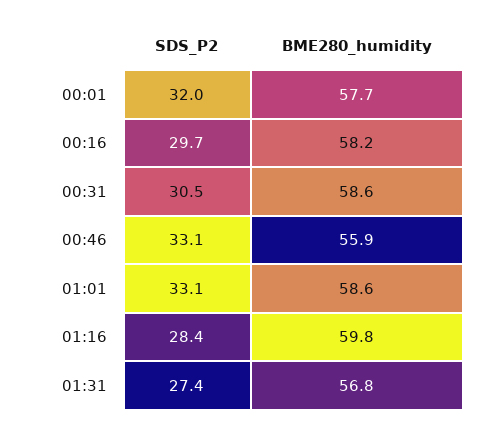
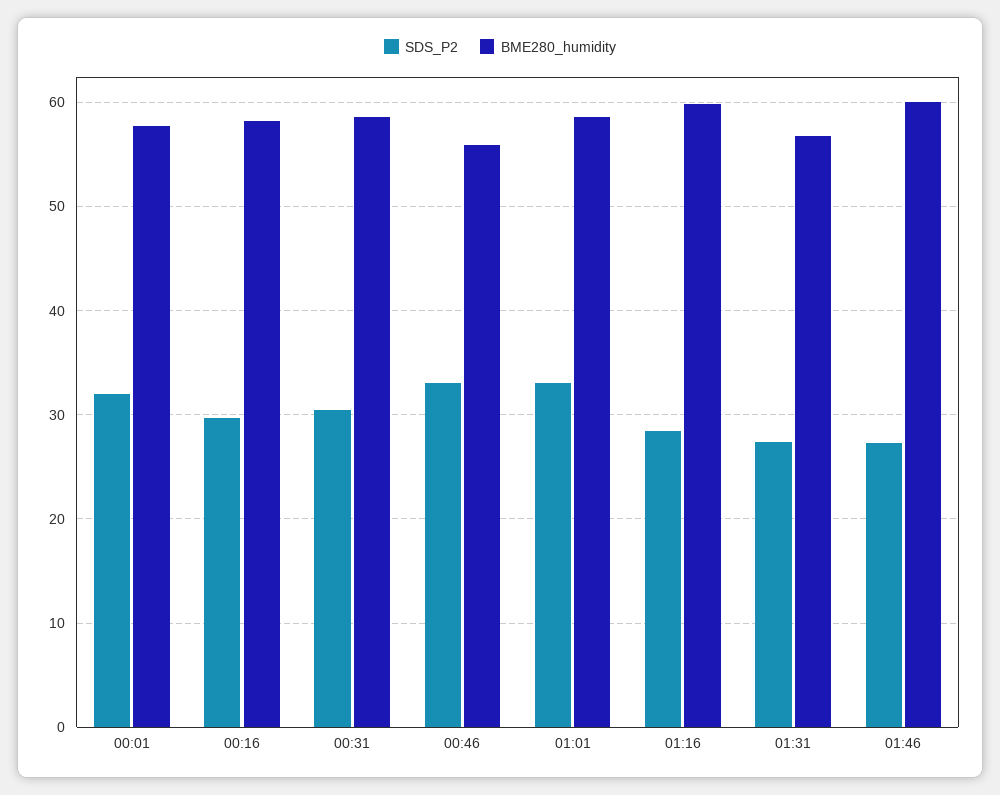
SDS_P2, 01:46: none -> 27
BME280_humidity, 01:46: none -> 60

